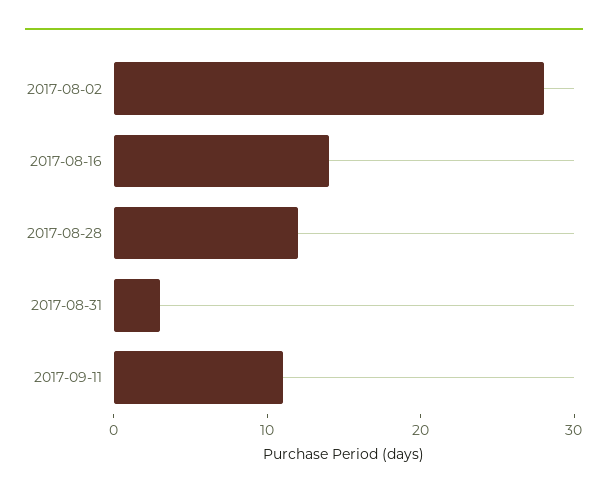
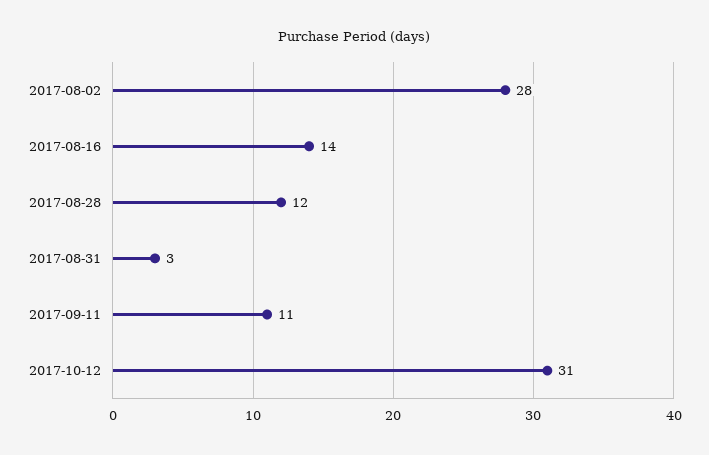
2017-10-12: none -> 31

